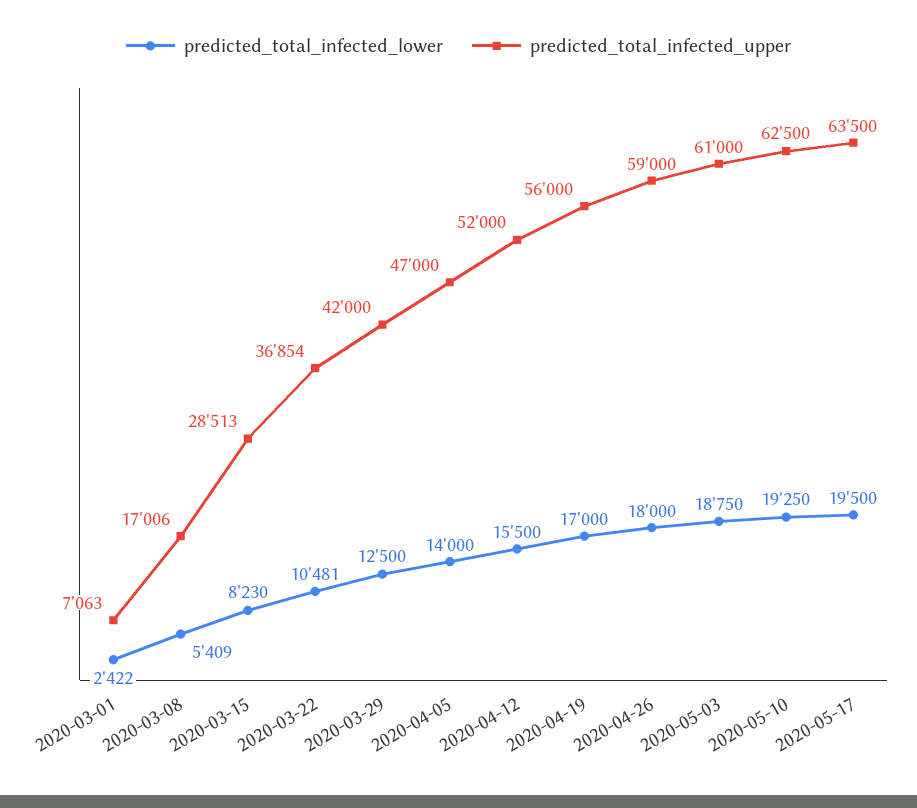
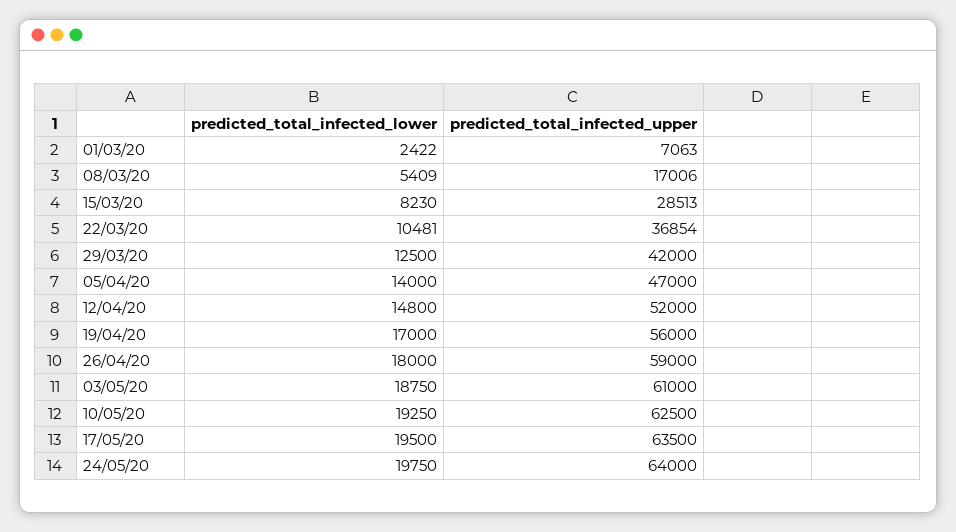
predicted_total_infected_lower, 2020-04-12: 15500 -> 14800
predicted_total_infected_lower, 24/05/20: none -> 19750
predicted_total_infected_upper, 24/05/20: none -> 64000

